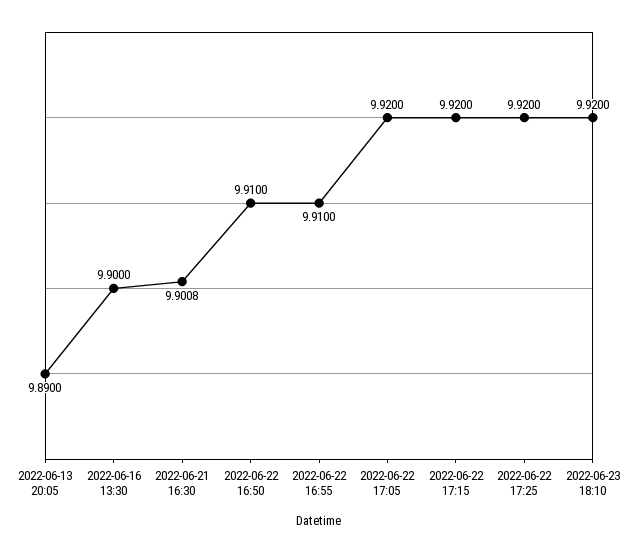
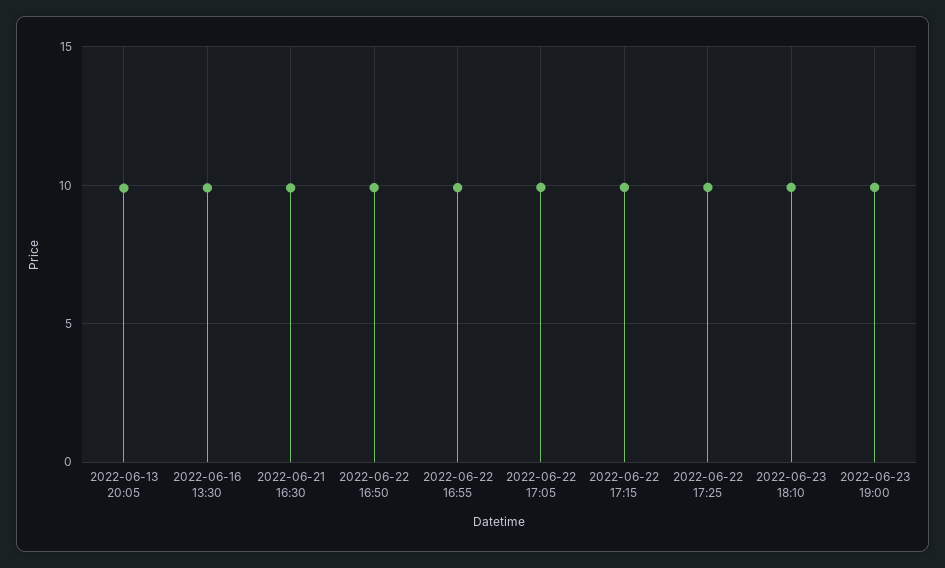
2022-06-23 19:00: none -> 10

